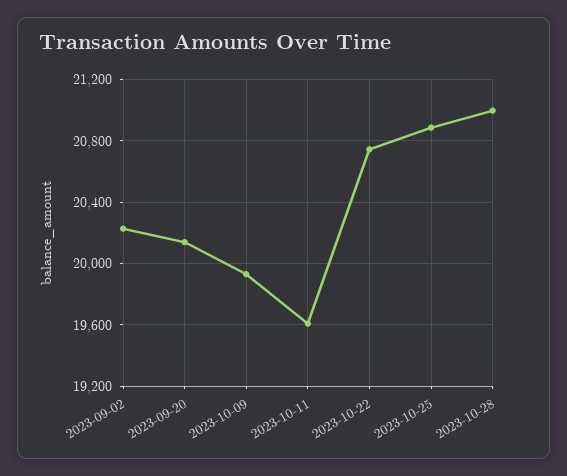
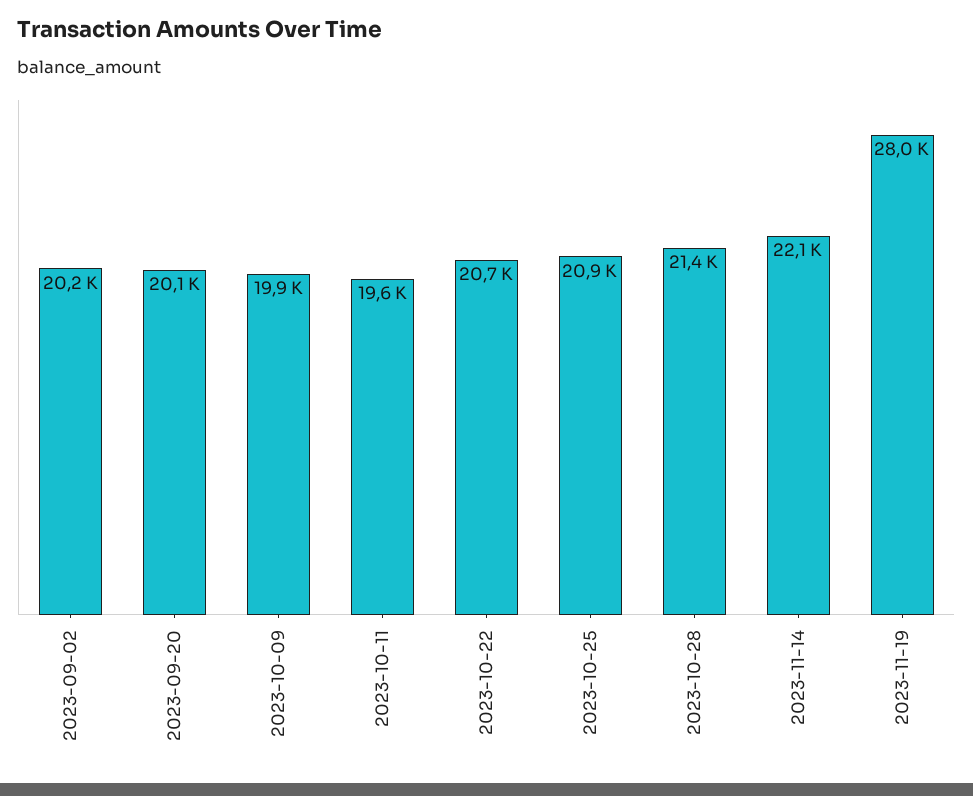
2023-10-28: 21000 -> 21400
2023-11-14: none -> 22100
2023-11-19: none -> 28000

